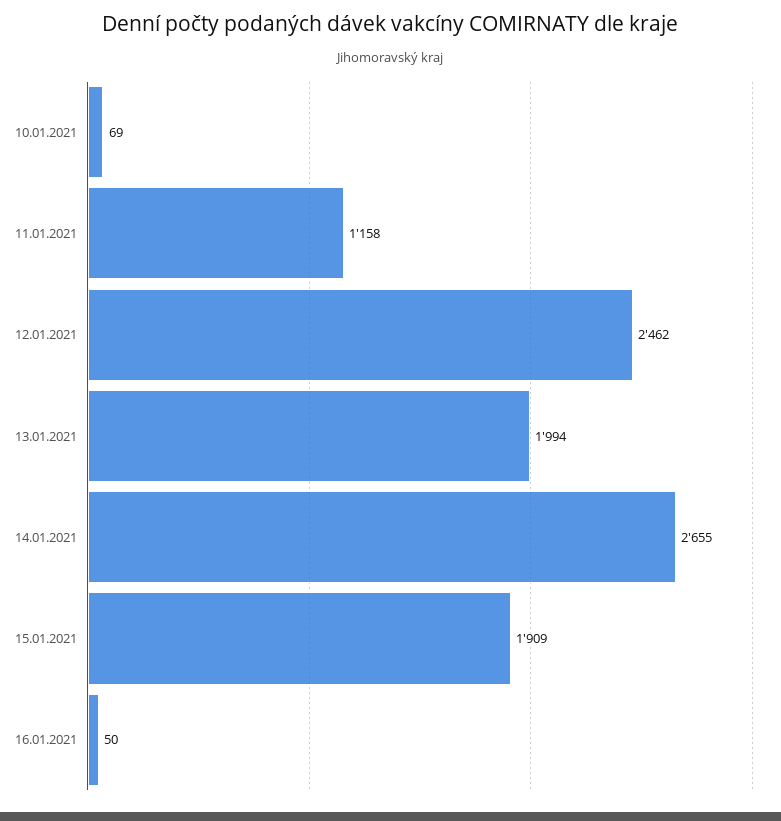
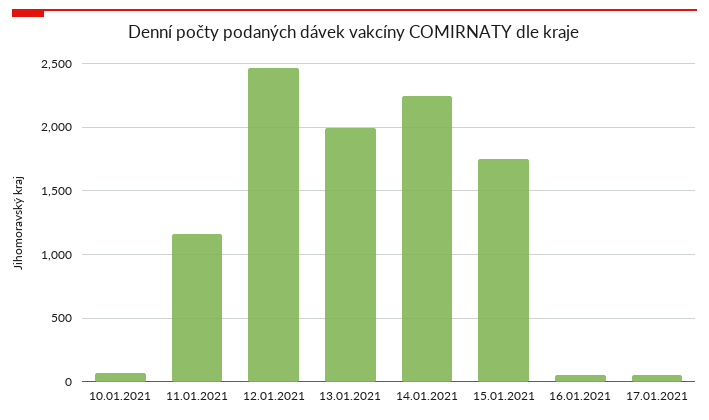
14.01.2021: 2655 -> 2250
15.01.2021: 1909 -> 1750
17.01.2021: none -> 50

